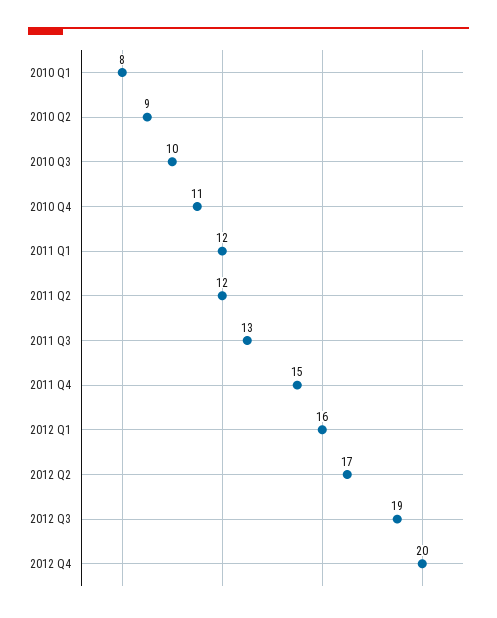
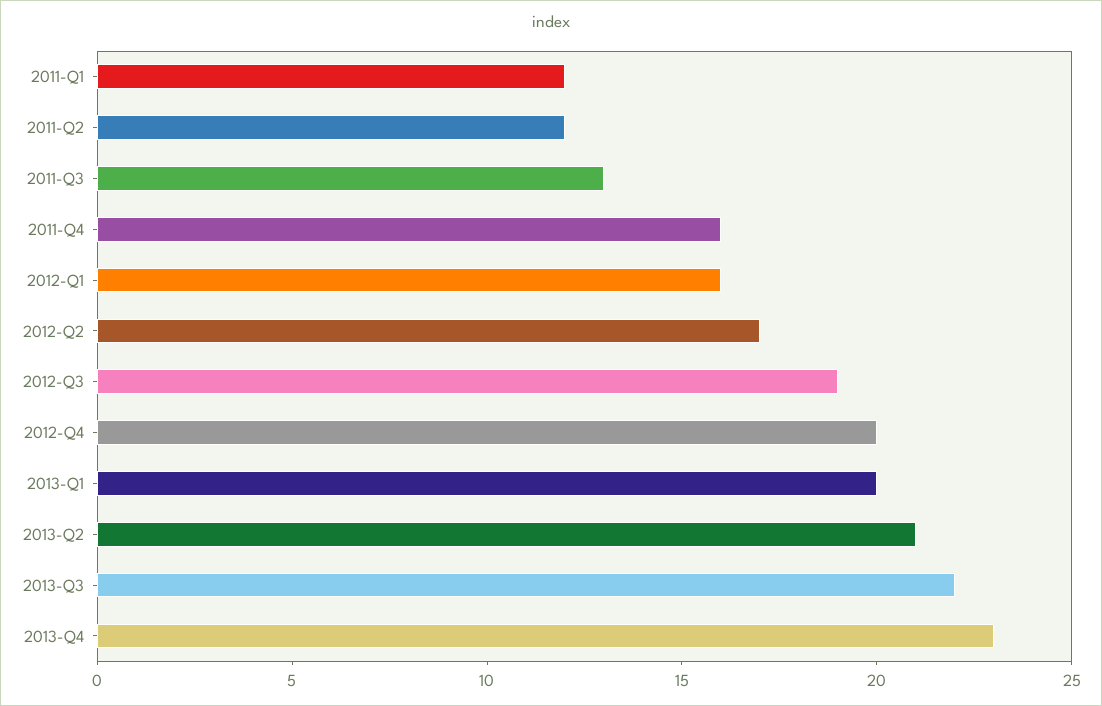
2010 Q1: 8 -> none
2010 Q2: 9 -> none
2010 Q3: 10 -> none
2010 Q4: 11 -> none
2011 Q4: 15 -> 16
2013-Q1: none -> 20
2013-Q2: none -> 21
2013-Q3: none -> 22
2013-Q4: none -> 23

